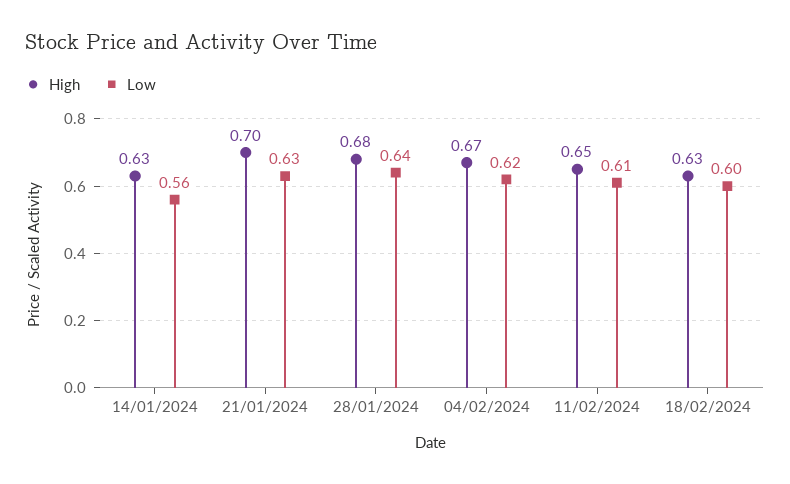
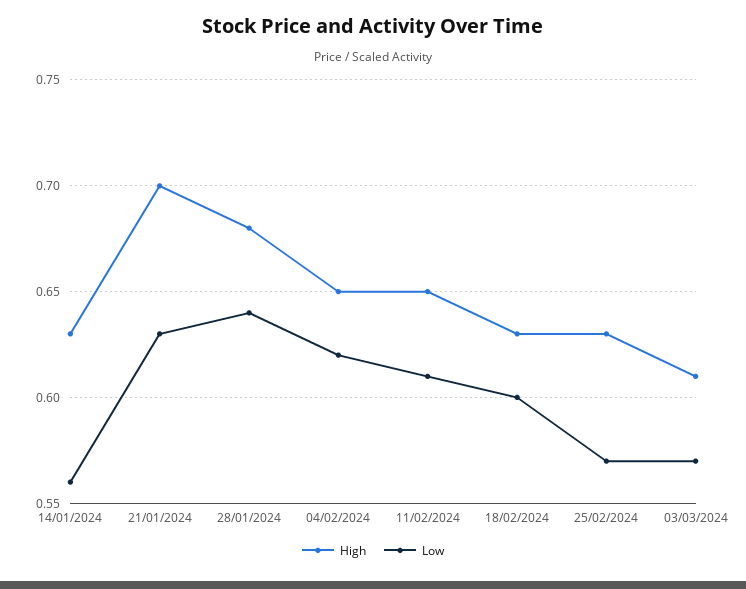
High, 04/02/2024: 0.67 -> 0.65
High, 25/02/2024: none -> 0.63
Low, 25/02/2024: none -> 0.57
High, 03/03/2024: none -> 0.61
Low, 03/03/2024: none -> 0.57

